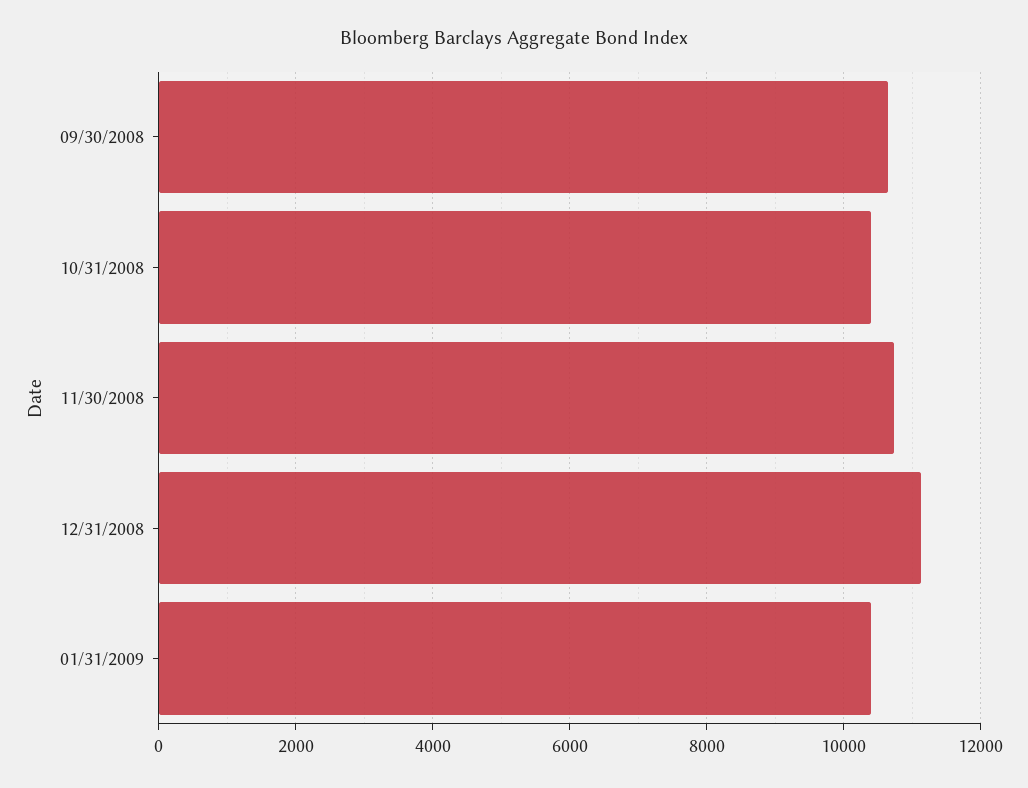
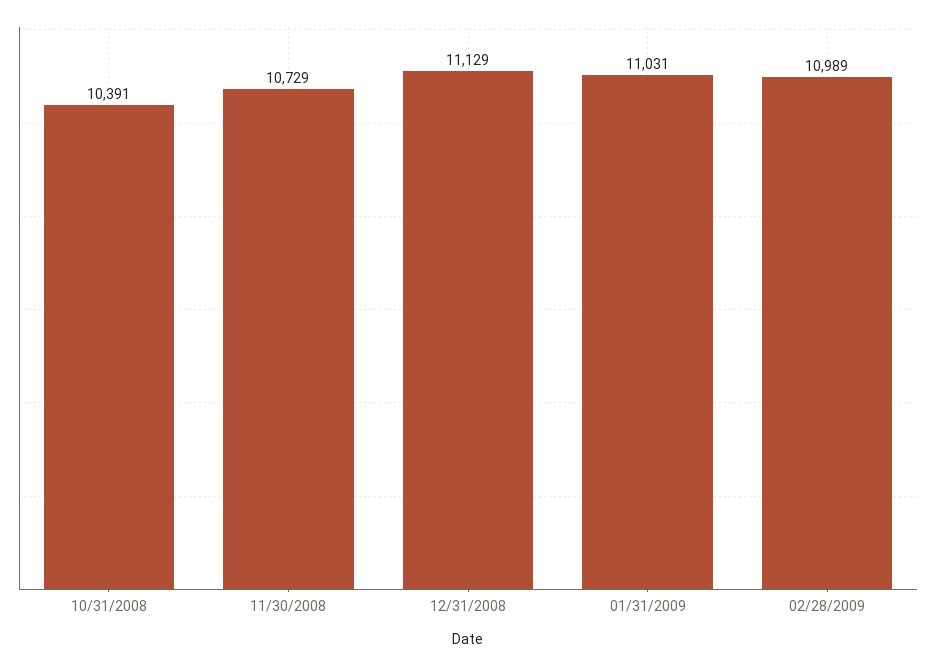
09/30/2008: 10600 -> none
01/31/2009: 10400 -> 11031
02/28/2009: none -> 10989

